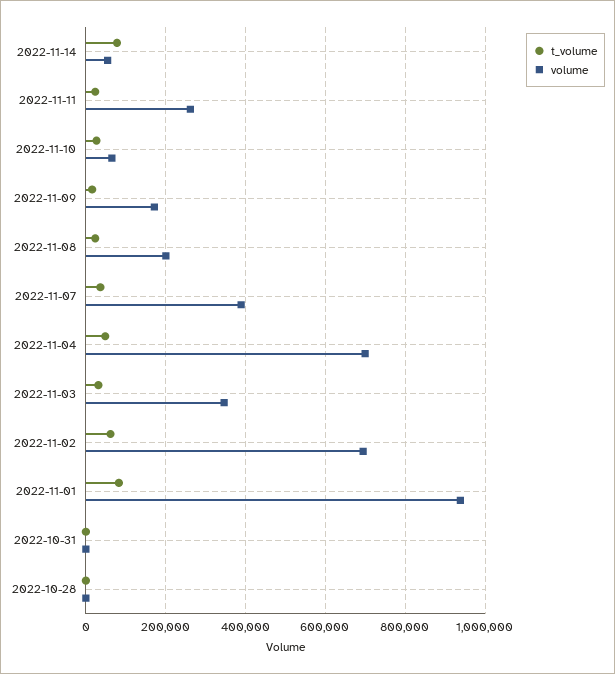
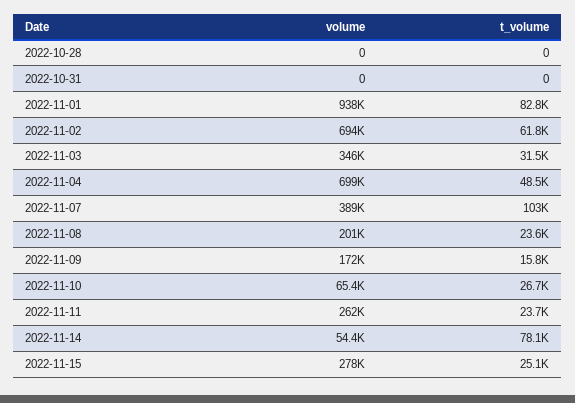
t_volume, 2022-11-07: 40000 -> 103000
volume, 2022-11-15: none -> 278000
t_volume, 2022-11-15: none -> 25100

